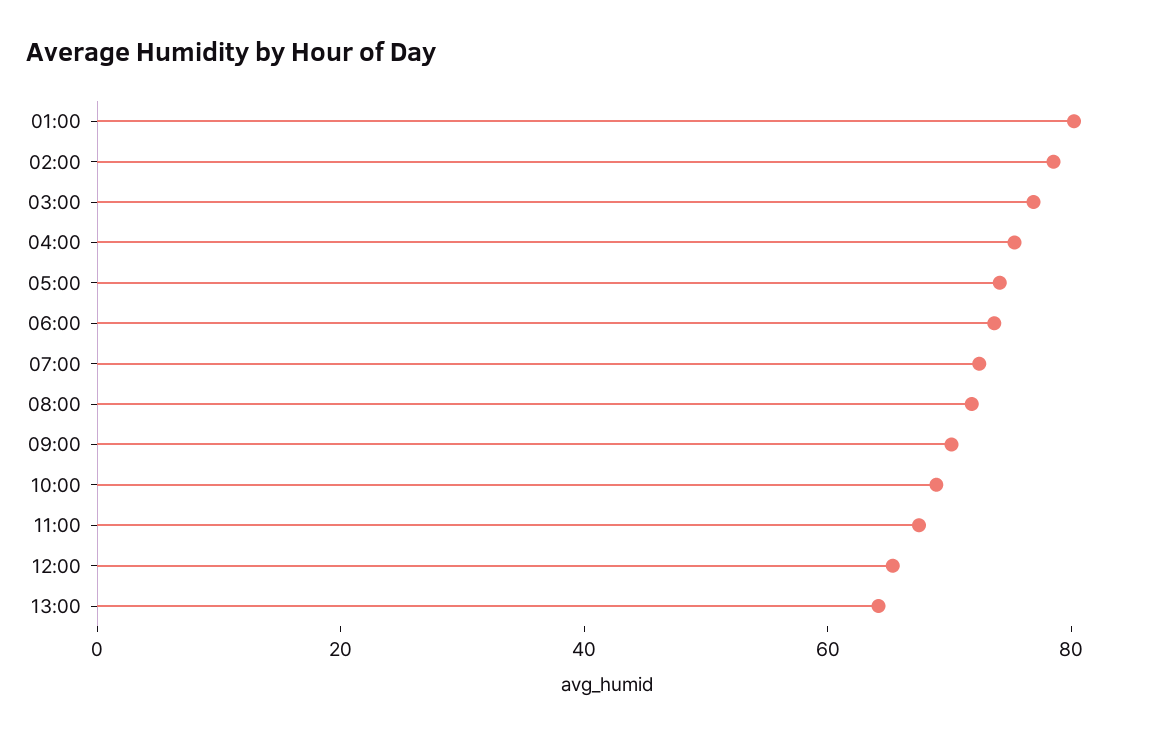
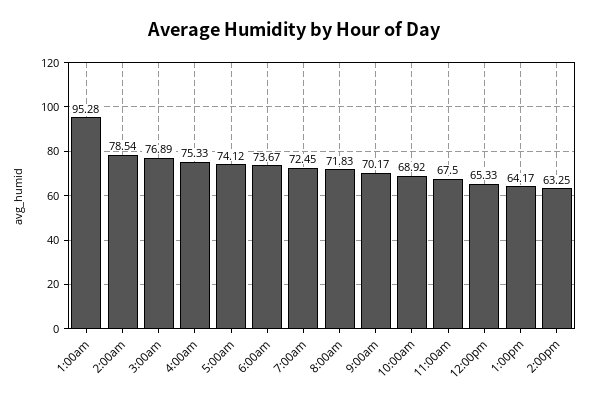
01:00: 80 -> 95.28
2:00pm: none -> 63.25

